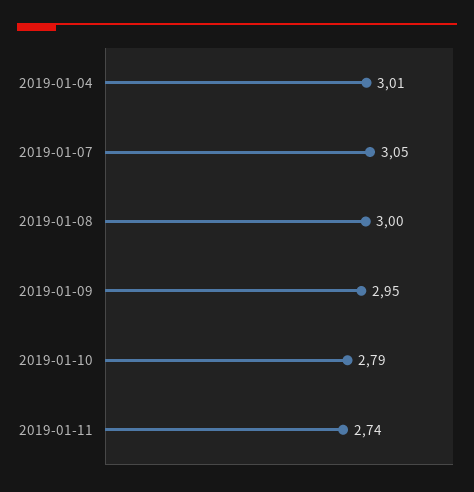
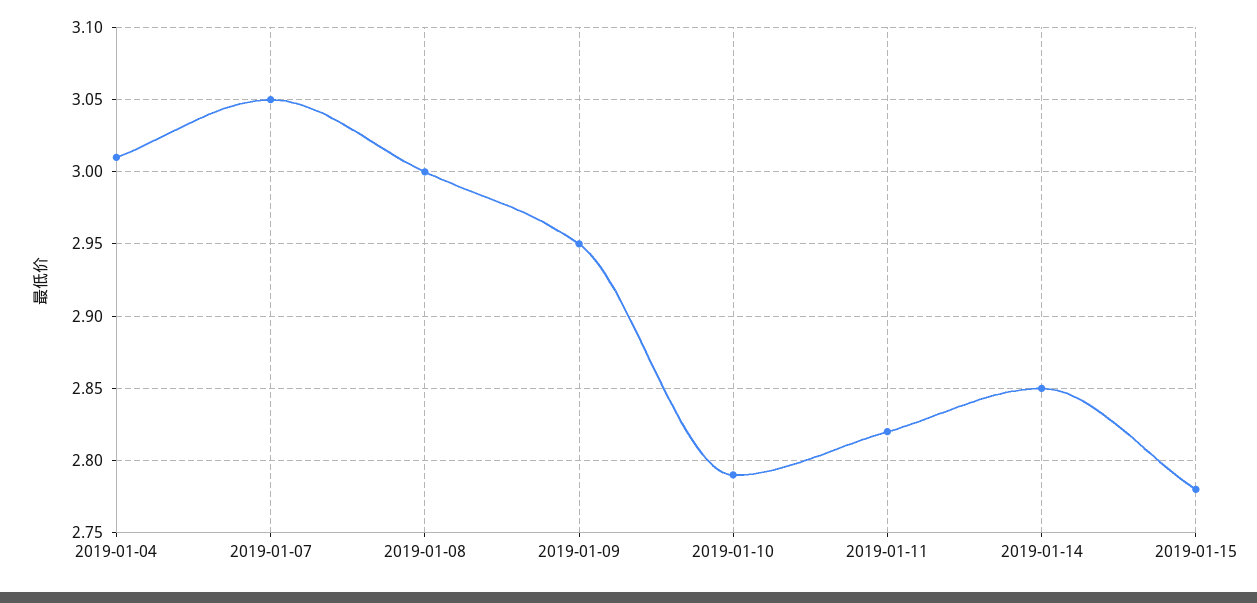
2019-01-11: 2.74 -> 2.82
2019-01-14: none -> 2.85
2019-01-15: none -> 2.78

